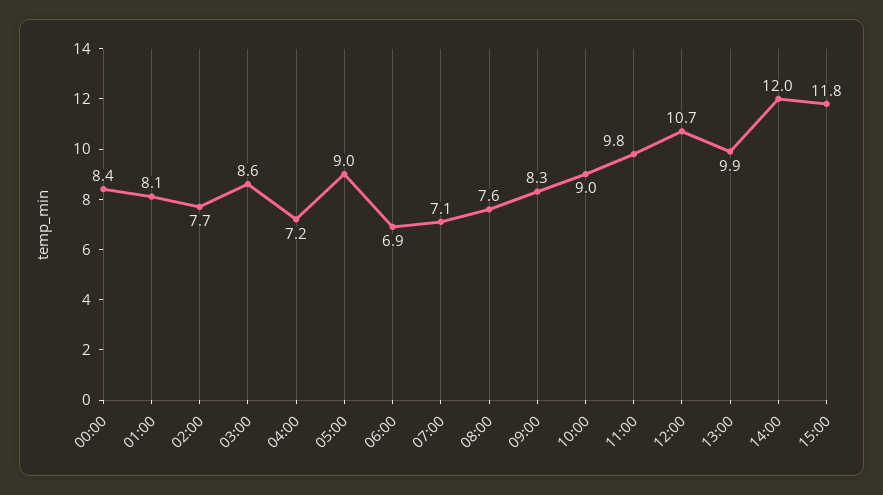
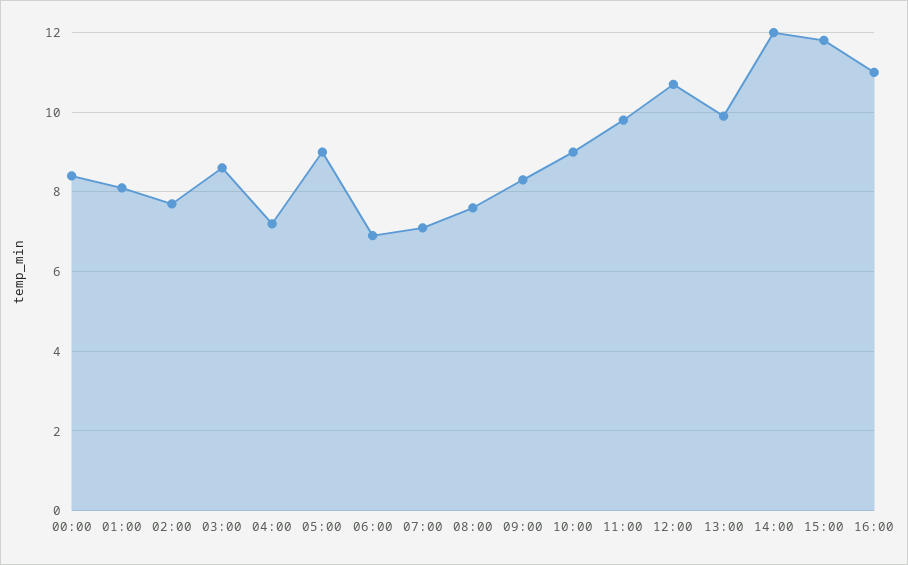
16:00: none -> 11

